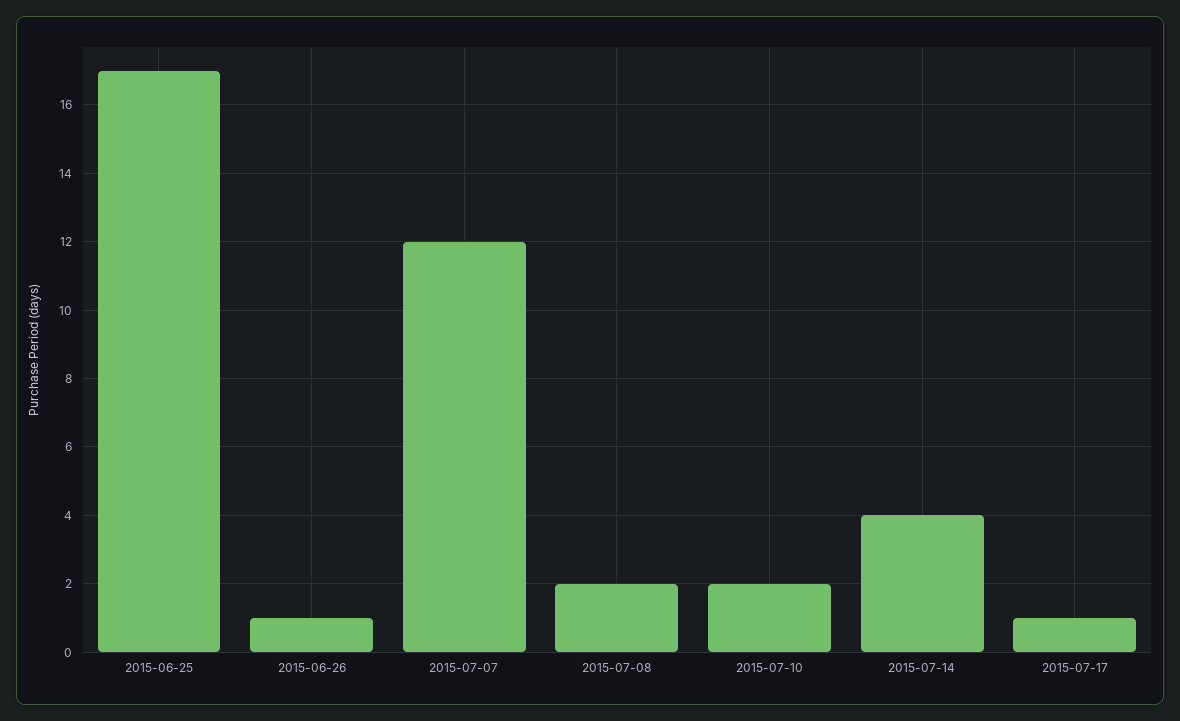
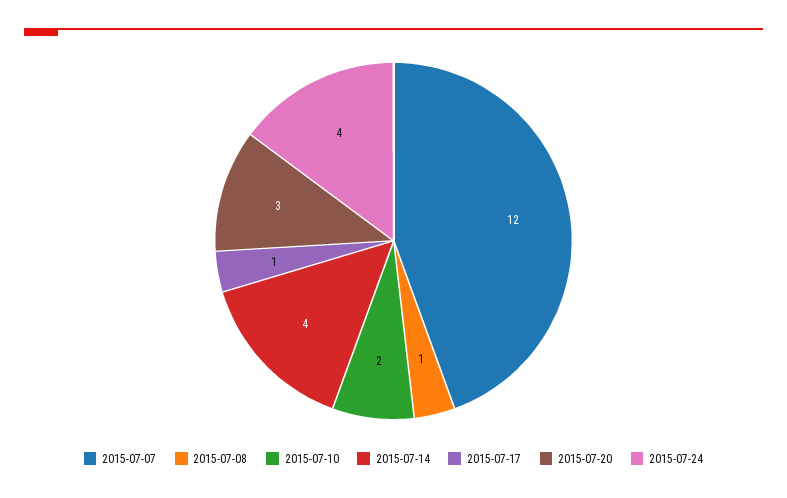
2015-06-25: 17 -> none
2015-06-26: 1 -> none
2015-07-08: 2 -> 1
2015-07-20: none -> 3
2015-07-24: none -> 4

